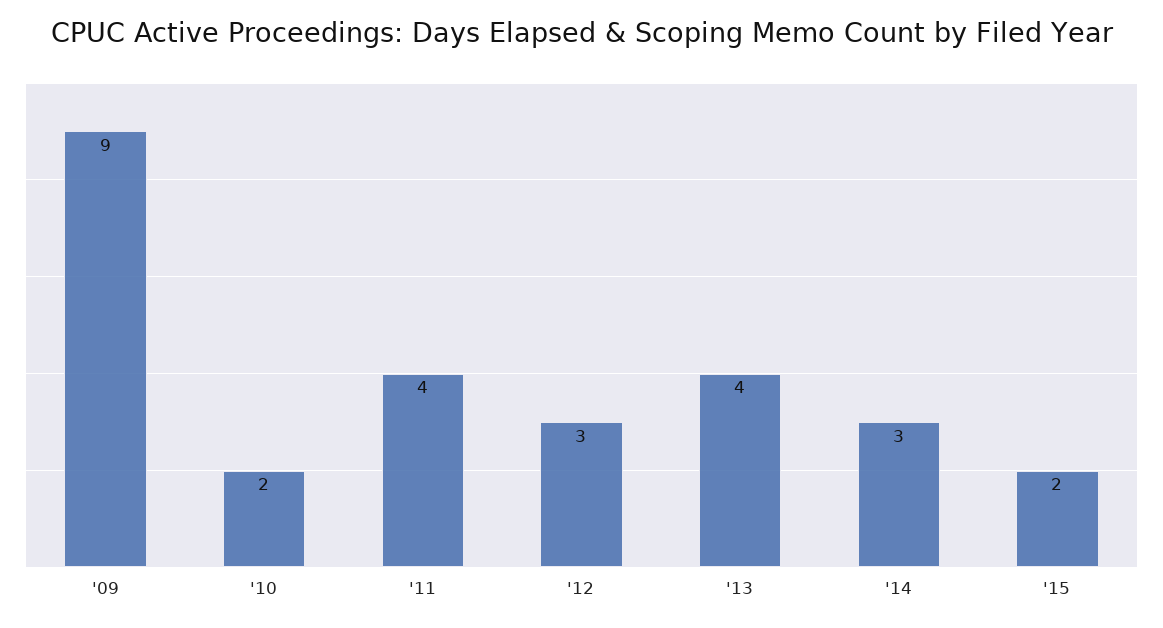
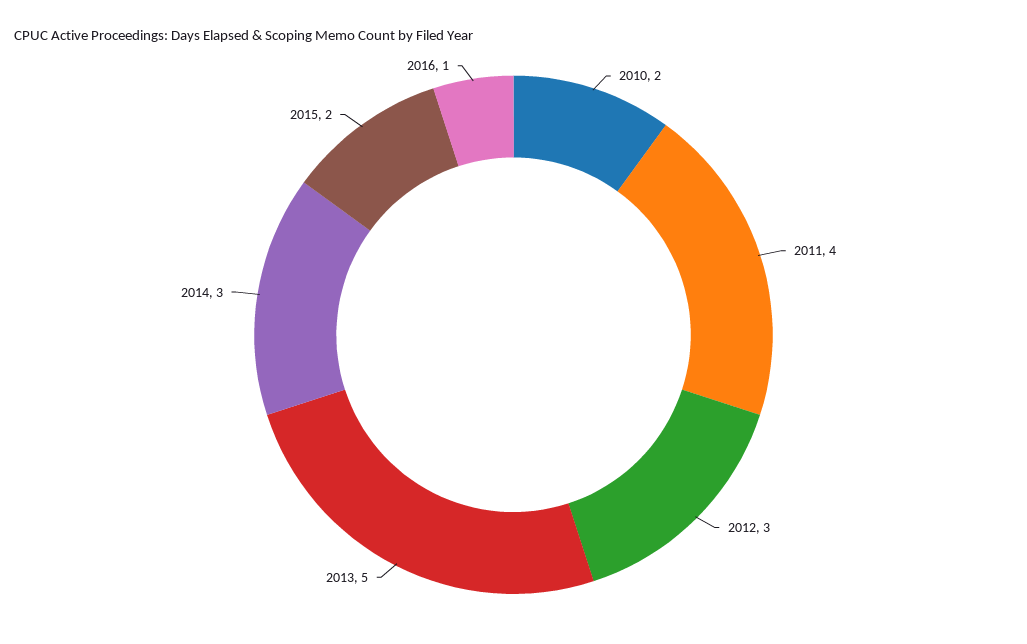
'09: 9 -> none
'13: 4 -> 5
2016: none -> 1

